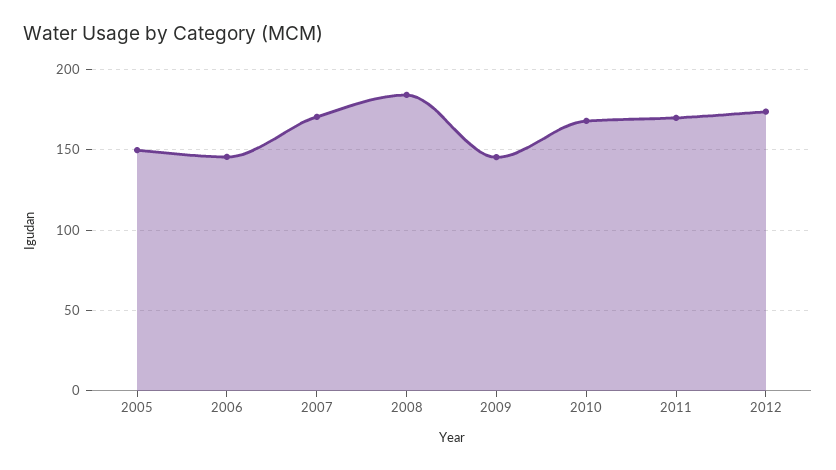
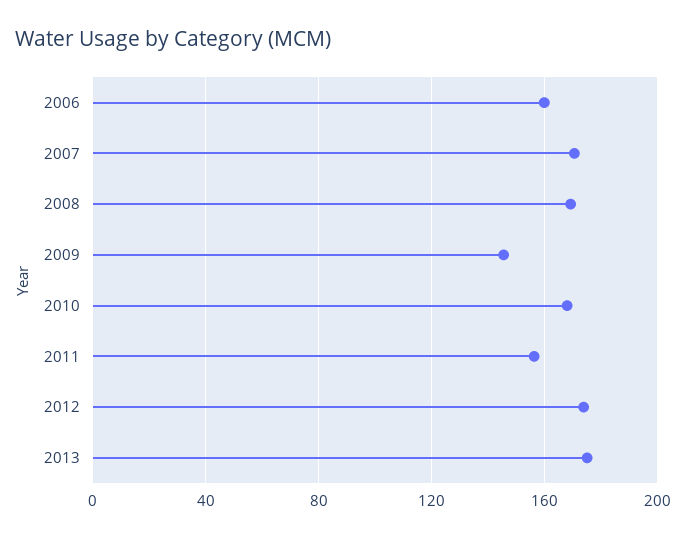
2005: 150 -> none
2006: 145 -> 160
2008: 185 -> 170
2011: 170 -> 155
2013: none -> 175

